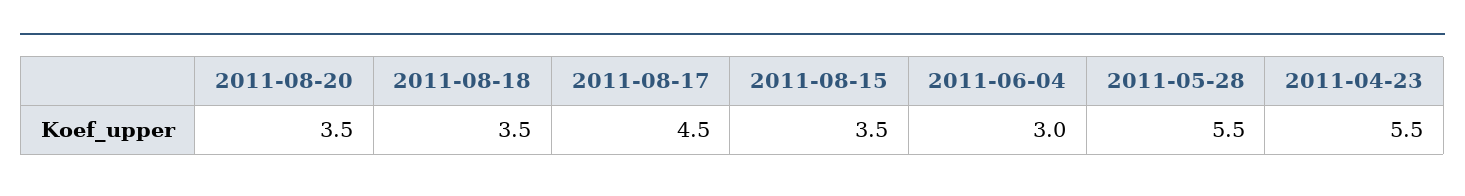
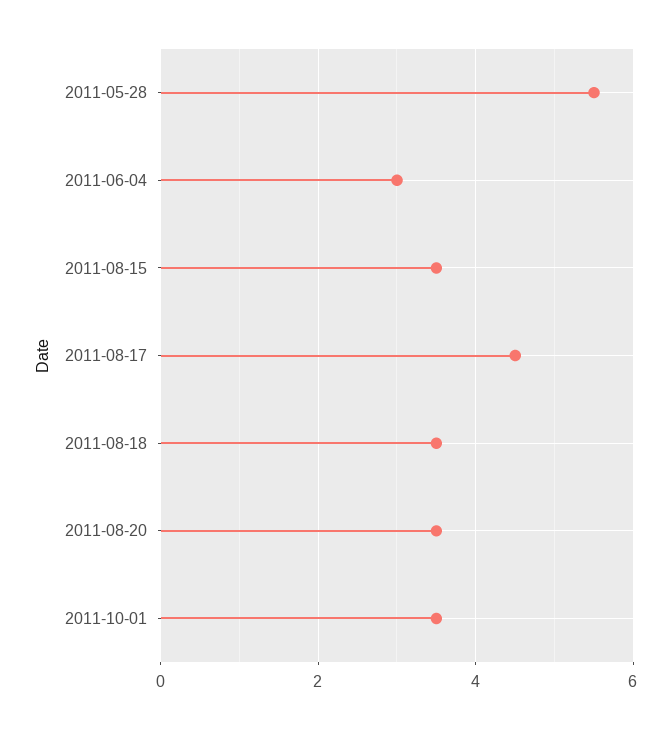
2011-04-23: 5.5 -> none
2011-10-01: none -> 3.5

